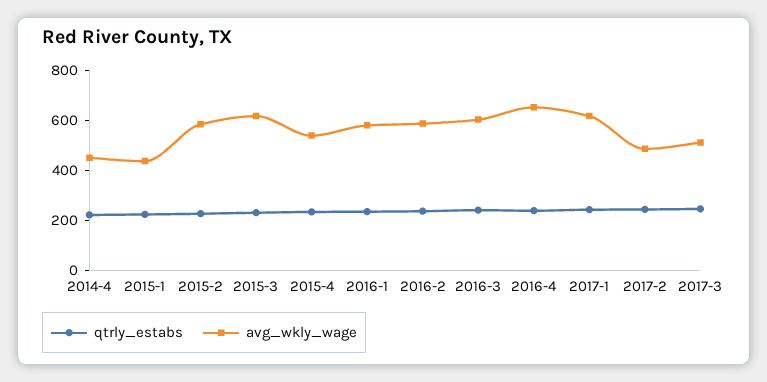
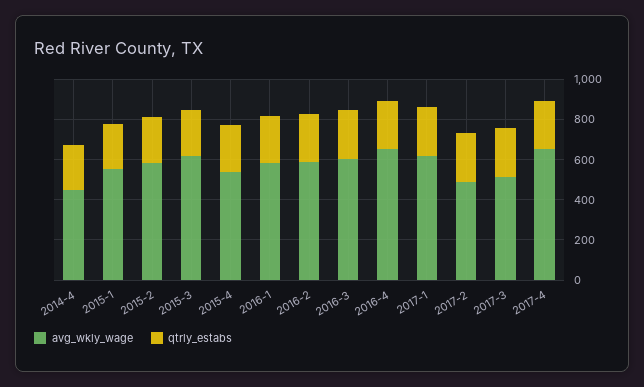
avg_wkly_wage, 2015-1: 450 -> 550
avg_wkly_wage, 2017-4: none -> 650
qtrly_estabs, 2017-4: none -> 250

